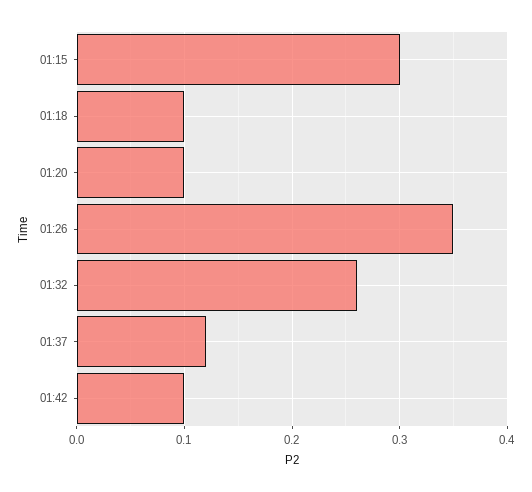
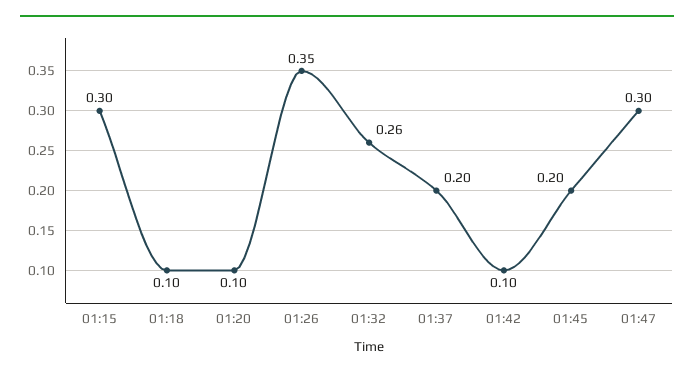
01:37: 0.12 -> 0.2
01:45: none -> 0.2
01:47: none -> 0.3

